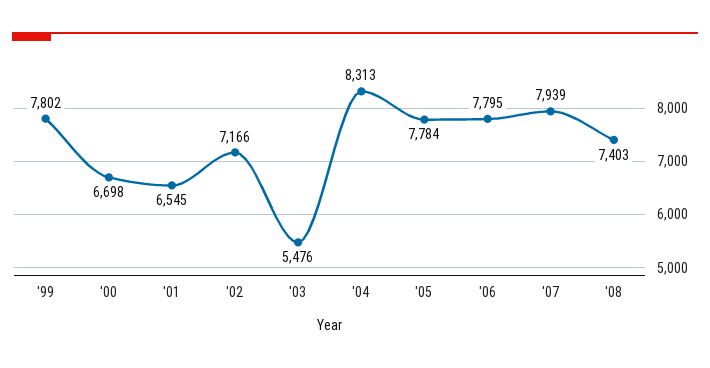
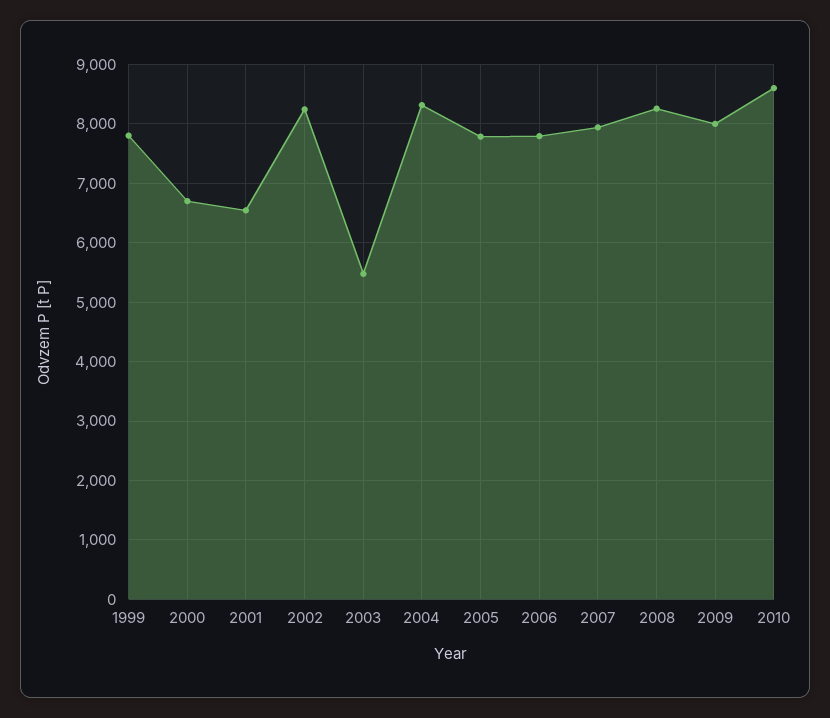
'02: 7166 -> 8200
'08: 7403 -> 8200
2009: none -> 8000
2010: none -> 8600

